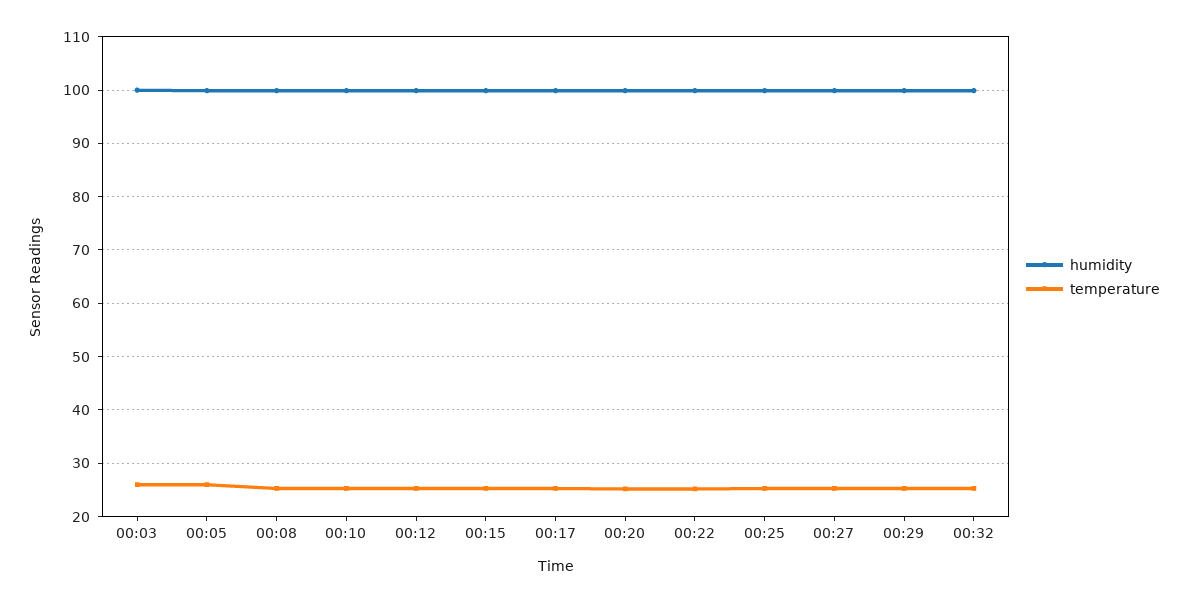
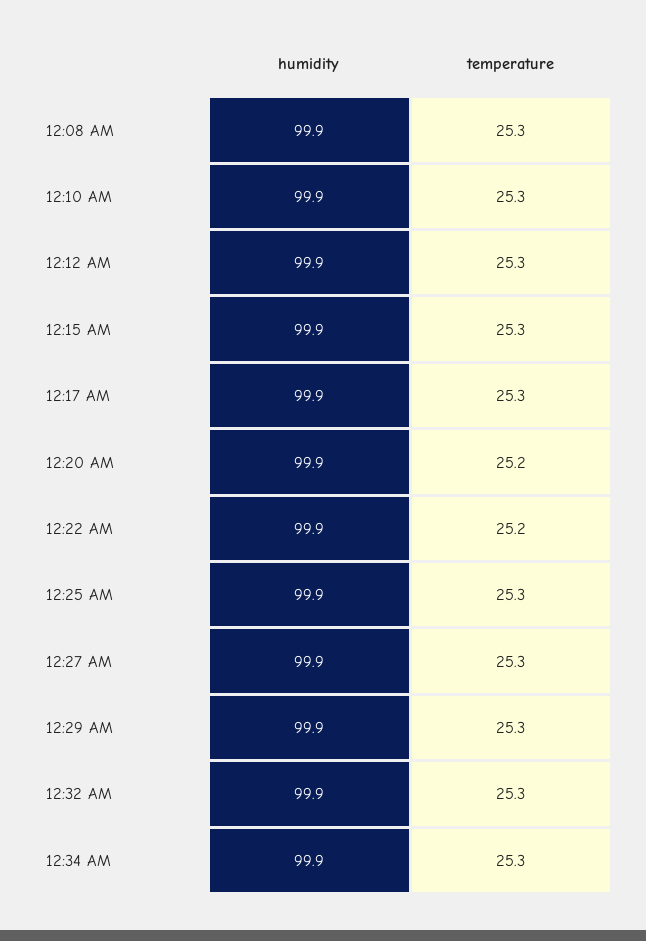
humidity, 00:03: 100 -> none
temperature, 00:03: 26 -> none
humidity, 00:05: 100 -> none
temperature, 00:05: 26 -> none
humidity, 12:34 AM: none -> 99.9
temperature, 12:34 AM: none -> 25.3

